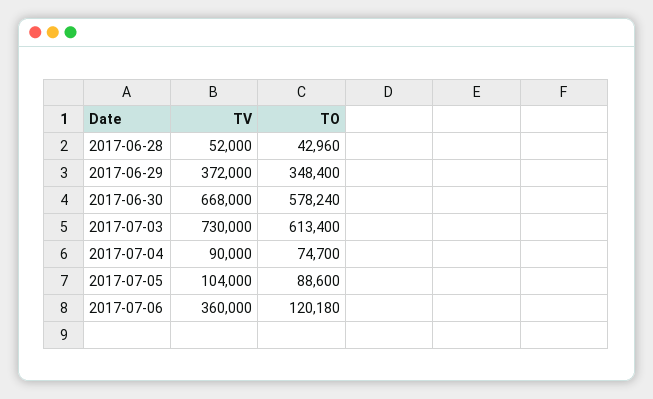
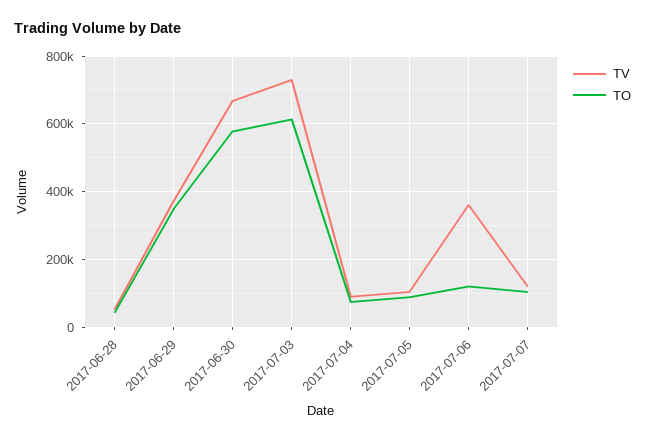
TV, 2017-07-07: none -> 120000
TO, 2017-07-07: none -> 100000

